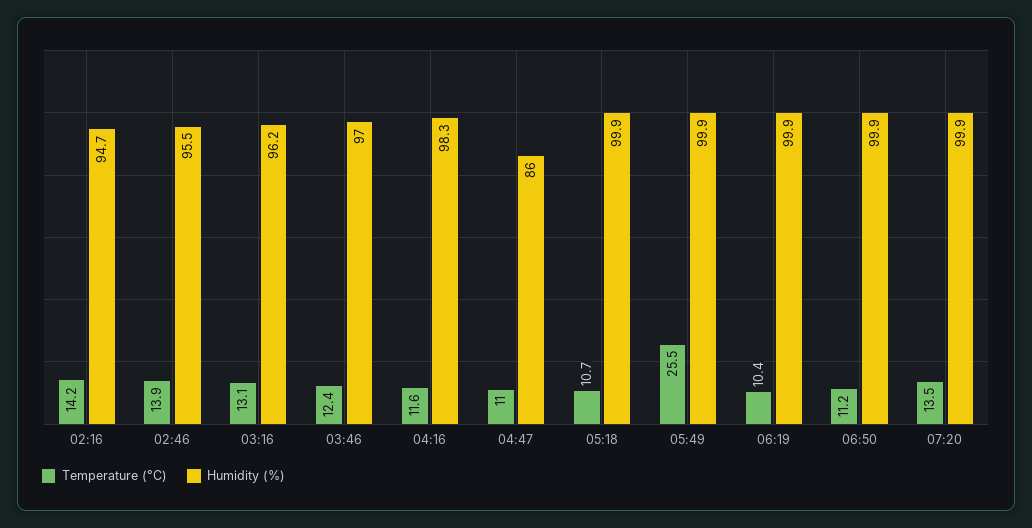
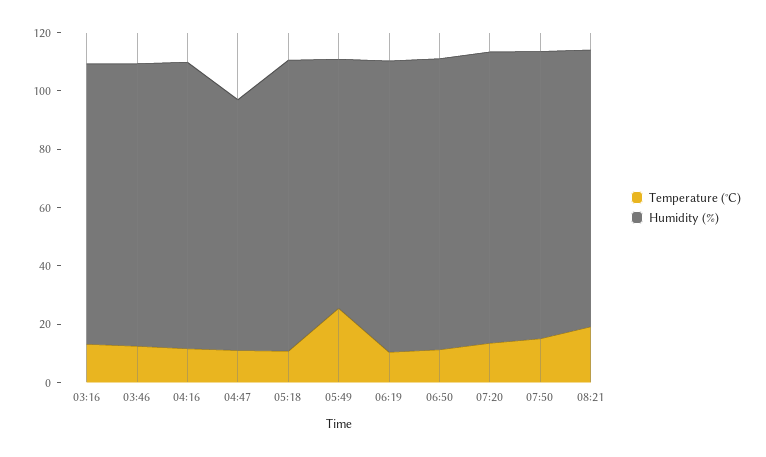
Temperature (°C), 02:16: 14.2 -> none
Humidity (%), 02:16: 94.7 -> none
Temperature (°C), 02:46: 13.9 -> none
Humidity (%), 02:46: 95.5 -> none
Humidity (%), 05:49: 99.9 -> 85
Temperature (°C), 07:50: none -> 15
Humidity (%), 07:50: none -> 100
Temperature (°C), 08:21: none -> 20
Humidity (%), 08:21: none -> 95

